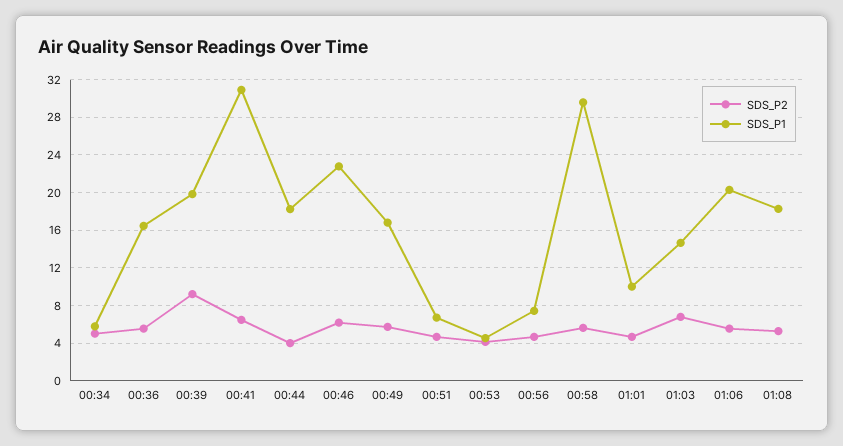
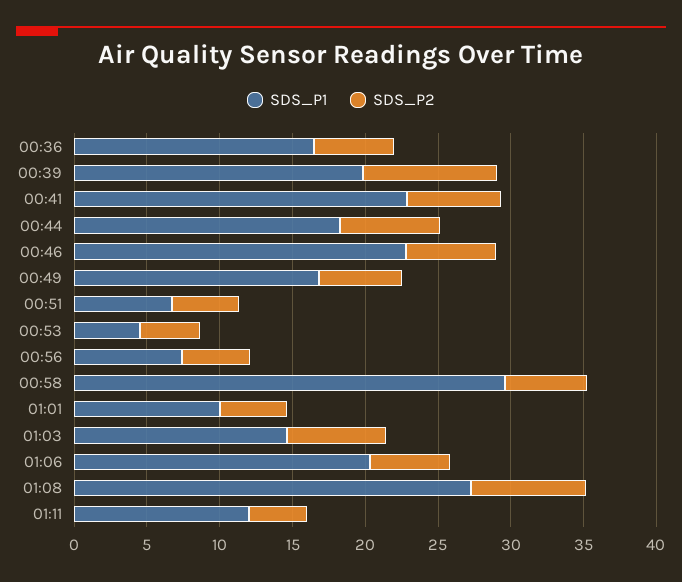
SDS_P2, 00:34: 5 -> none
SDS_P1, 00:34: 6 -> none
SDS_P1, 00:41: 31 -> 23
SDS_P2, 00:44: 4 -> 7
SDS_P2, 01:08: 5 -> 8
SDS_P1, 01:08: 18 -> 27
SDS_P1, 01:11: none -> 12
SDS_P2, 01:11: none -> 4

